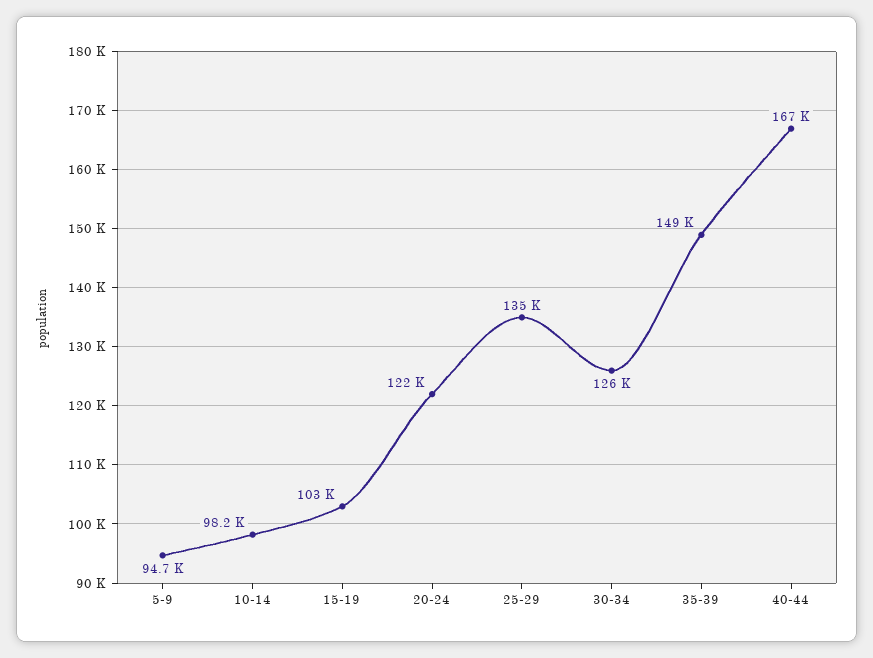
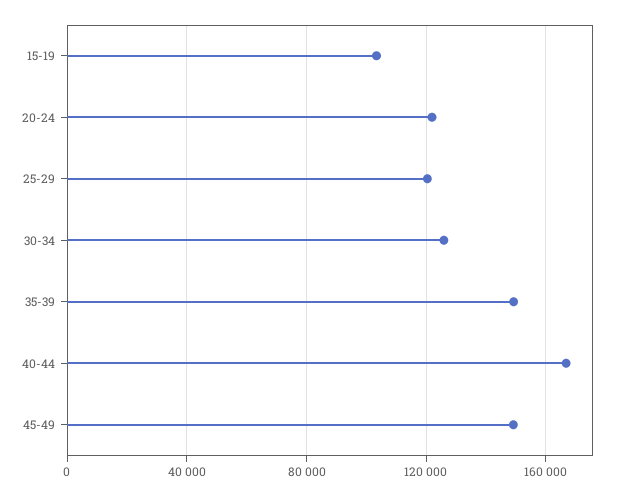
5-9: 94700 -> none
10-14: 98200 -> none
25-29: 135000 -> 120000
45-49: none -> 150000

